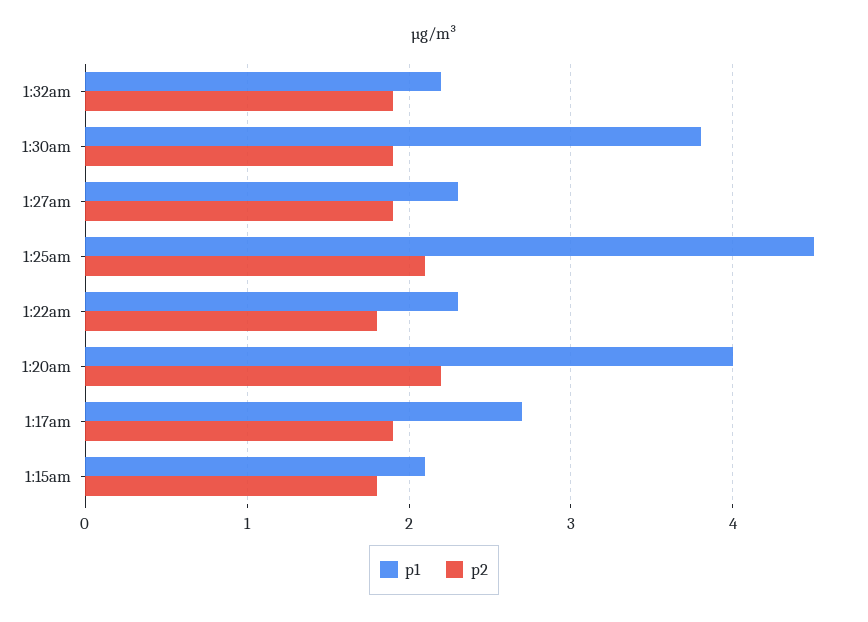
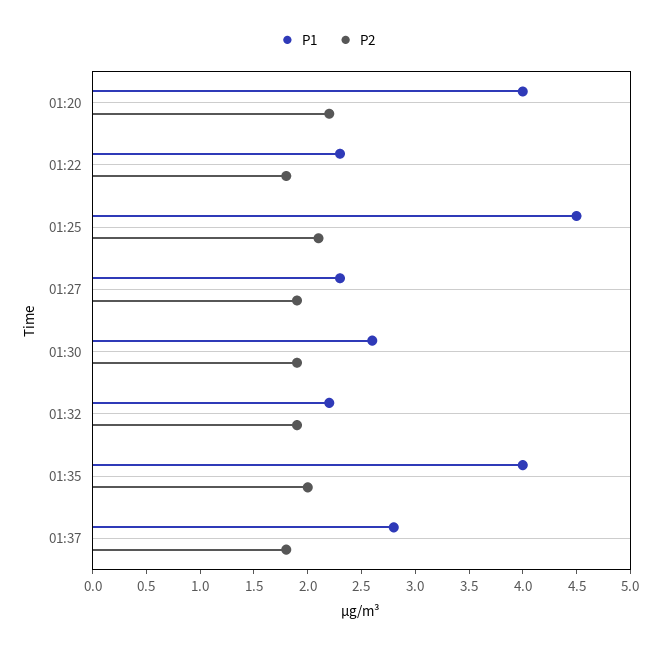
p1, 1:30am: 3.8 -> 2.6
p1, 1:17am: 2.7 -> none
p2, 1:17am: 1.9 -> none
p1, 1:15am: 2.1 -> none
p2, 1:15am: 1.8 -> none
p1, 01:35: none -> 4
p2, 01:35: none -> 2
p1, 01:37: none -> 2.8
p2, 01:37: none -> 1.8

